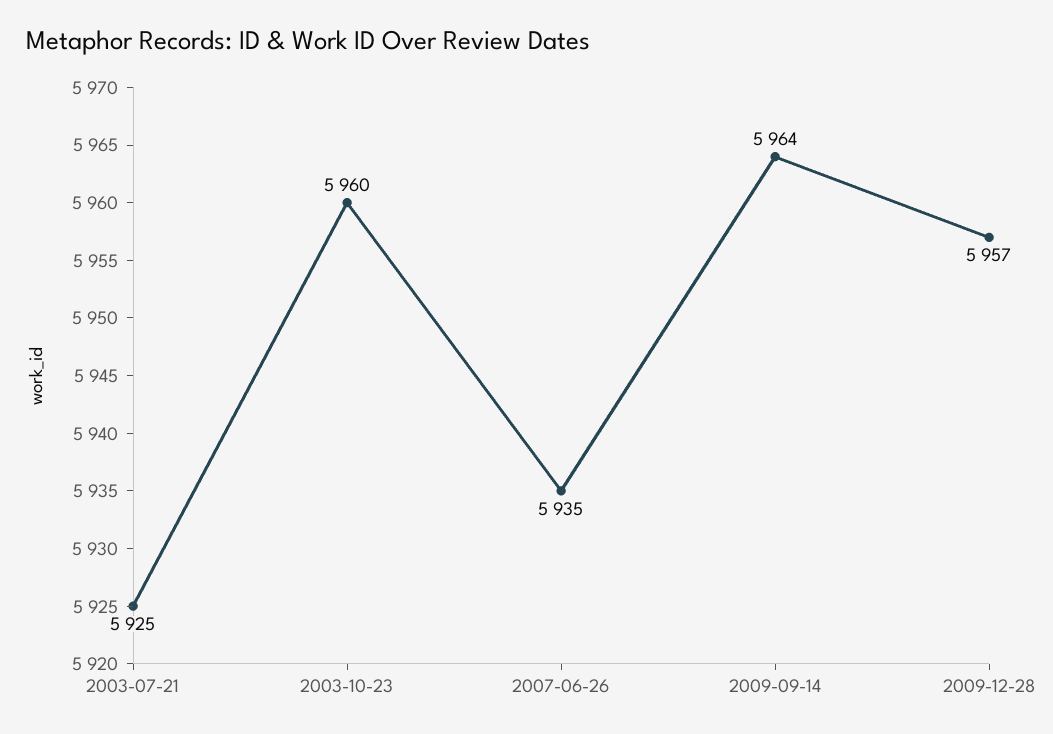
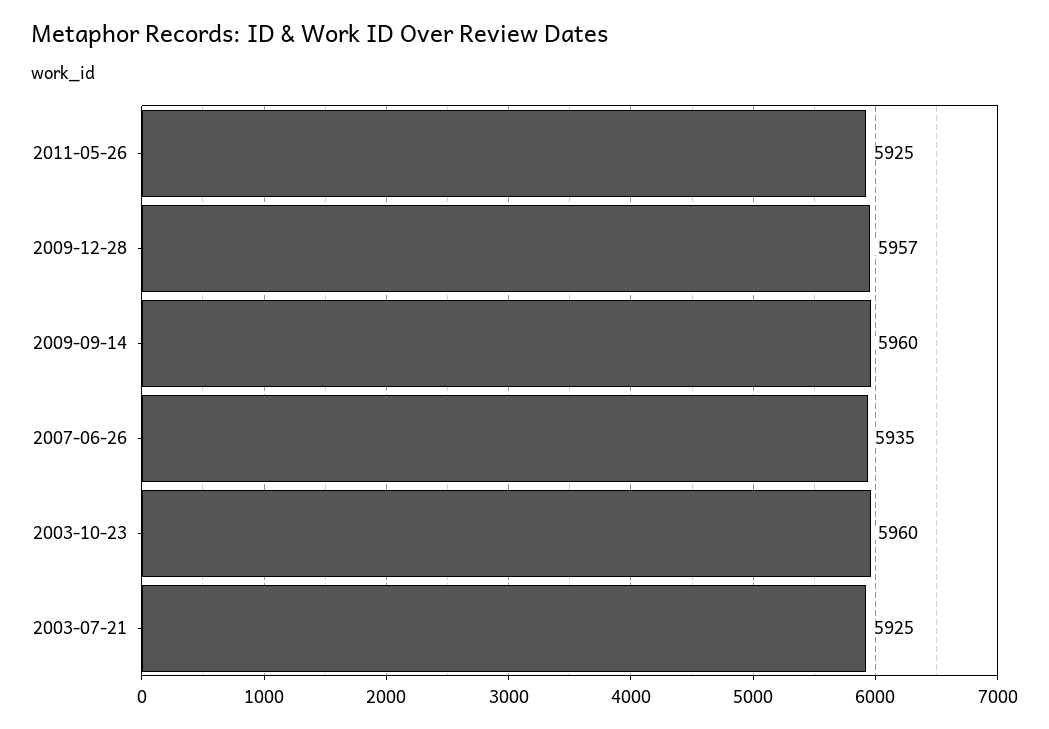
2009-09-14: 5964 -> 5960
2011-05-26: none -> 5925

